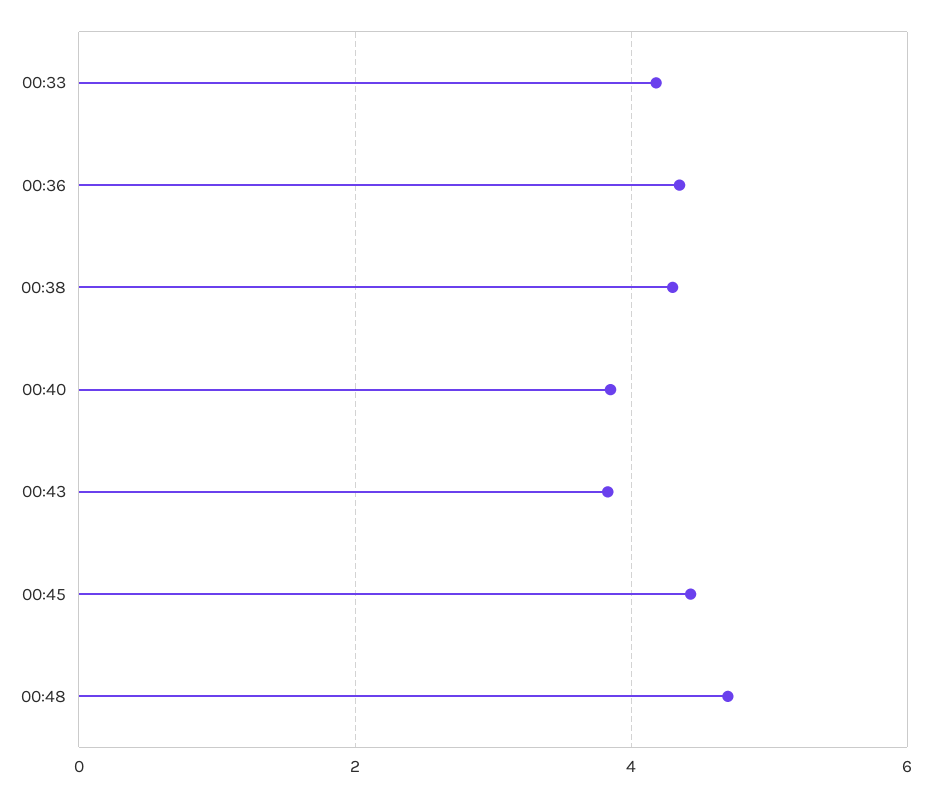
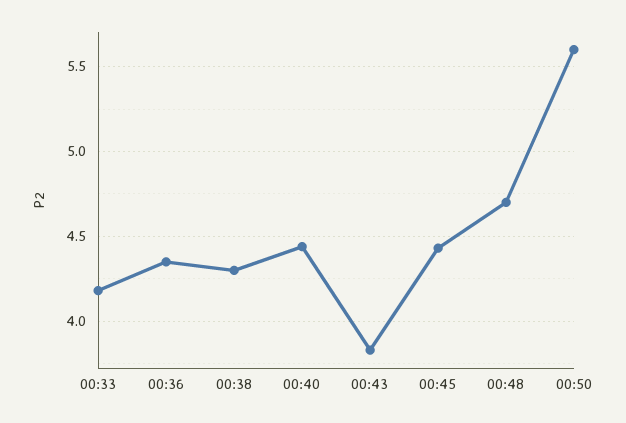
00:40: 3.8 -> 4.45
00:50: none -> 5.6

